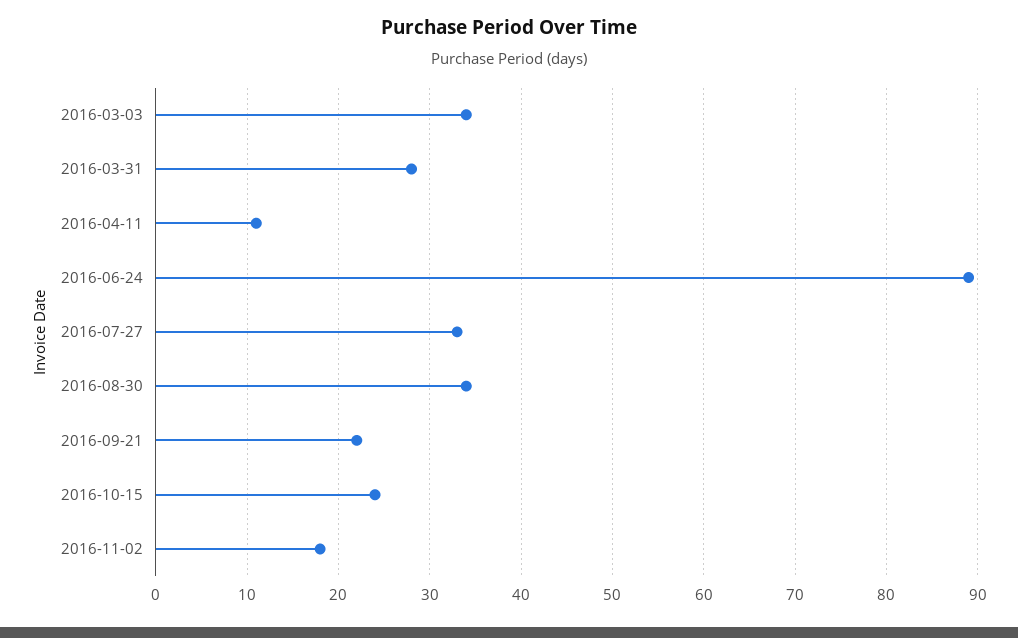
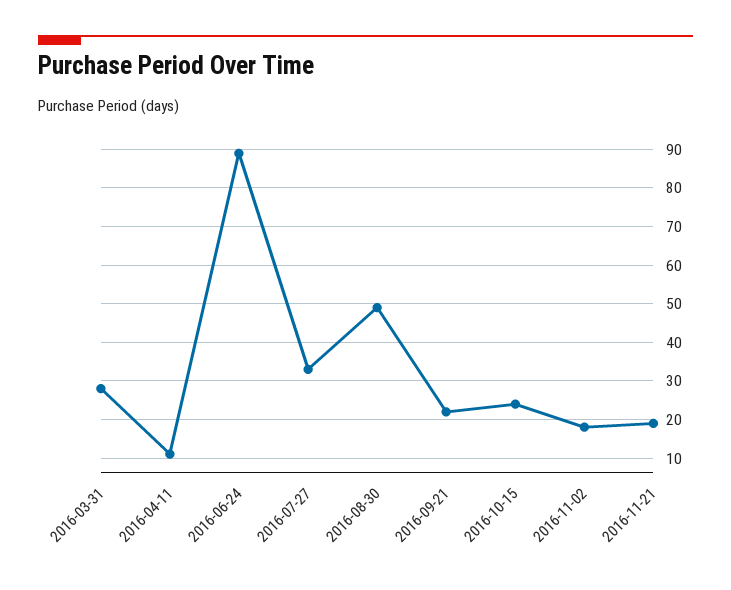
2016-03-03: 34 -> none
2016-08-30: 34 -> 50
2016-11-21: none -> 20

